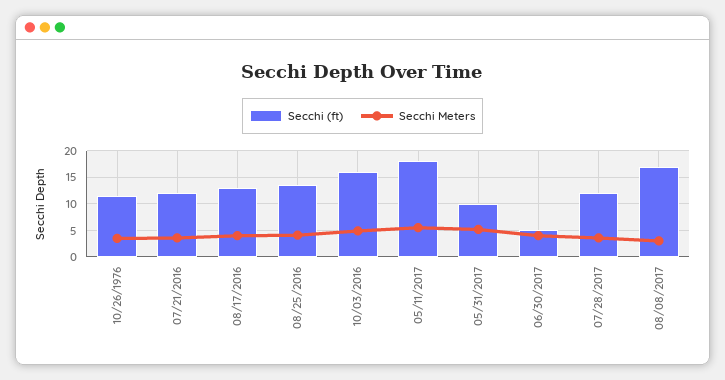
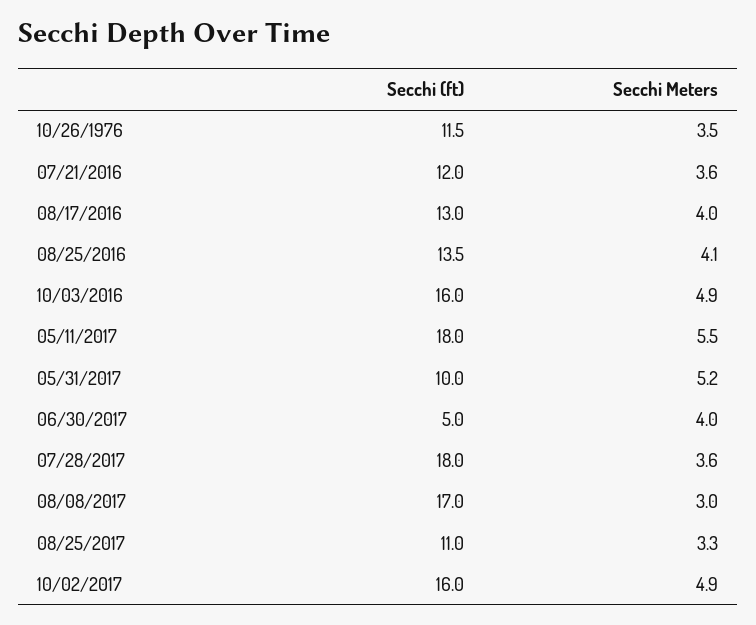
Secchi (ft), 07/28/2017: 12.5 -> 18
Secchi (ft), 08/25/2017: none -> 11
Secchi Meters, 08/25/2017: none -> 3.3
Secchi (ft), 10/02/2017: none -> 16
Secchi Meters, 10/02/2017: none -> 4.9

